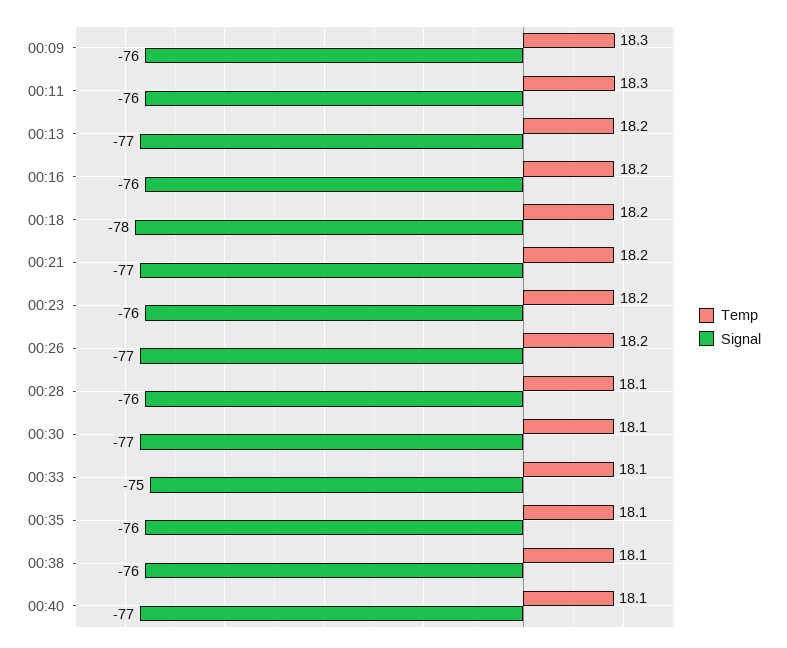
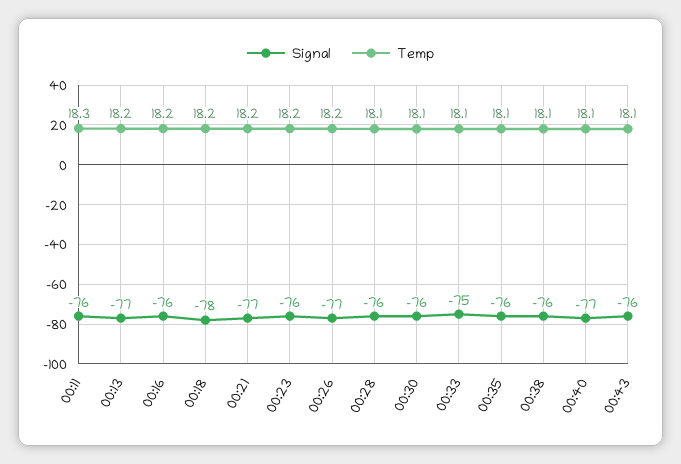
Temp, 00:09: 18.3 -> none
Signal, 00:09: -76 -> none
Signal, 00:30: -77 -> -76
Signal, 00:43: none -> -76
Temp, 00:43: none -> 18.1

